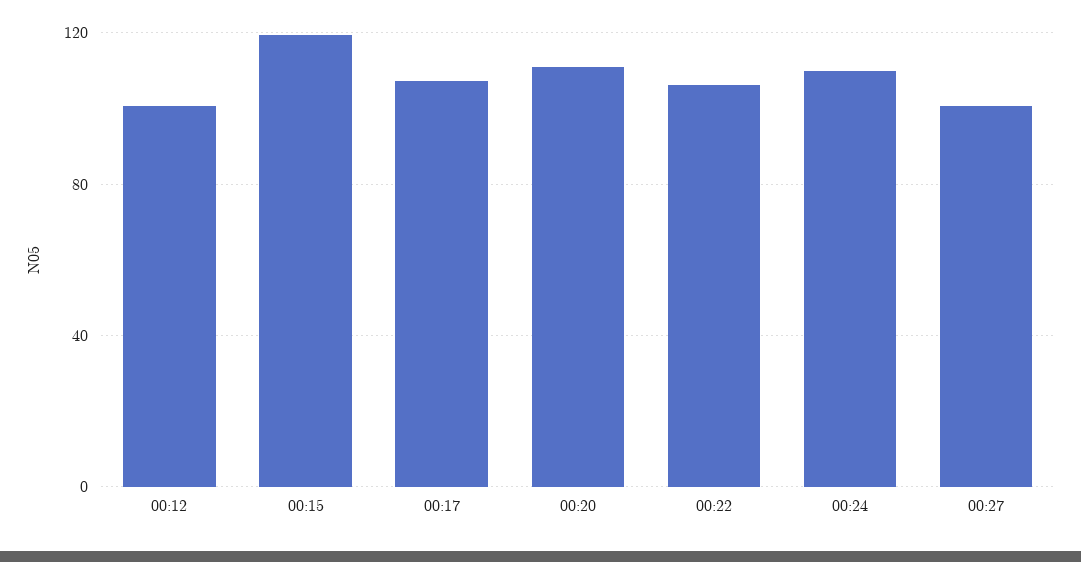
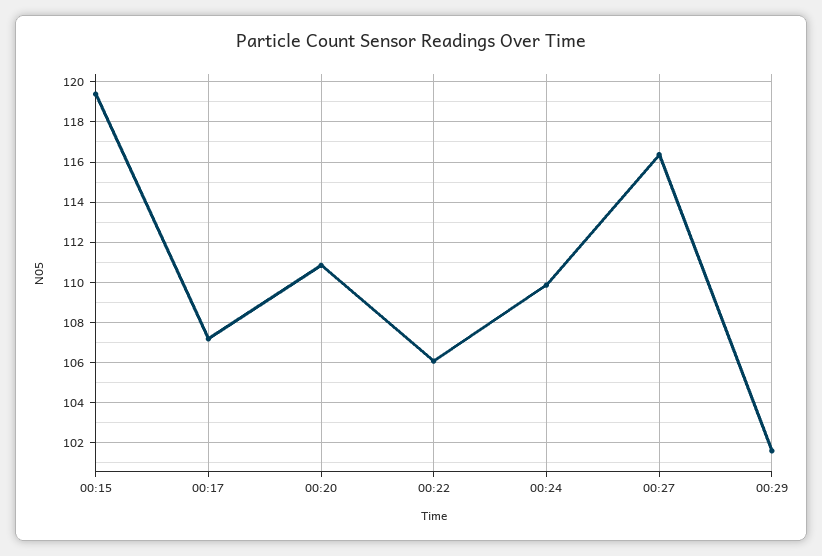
00:12: 100 -> none
00:27: 100 -> 116.5
00:29: none -> 101.5

